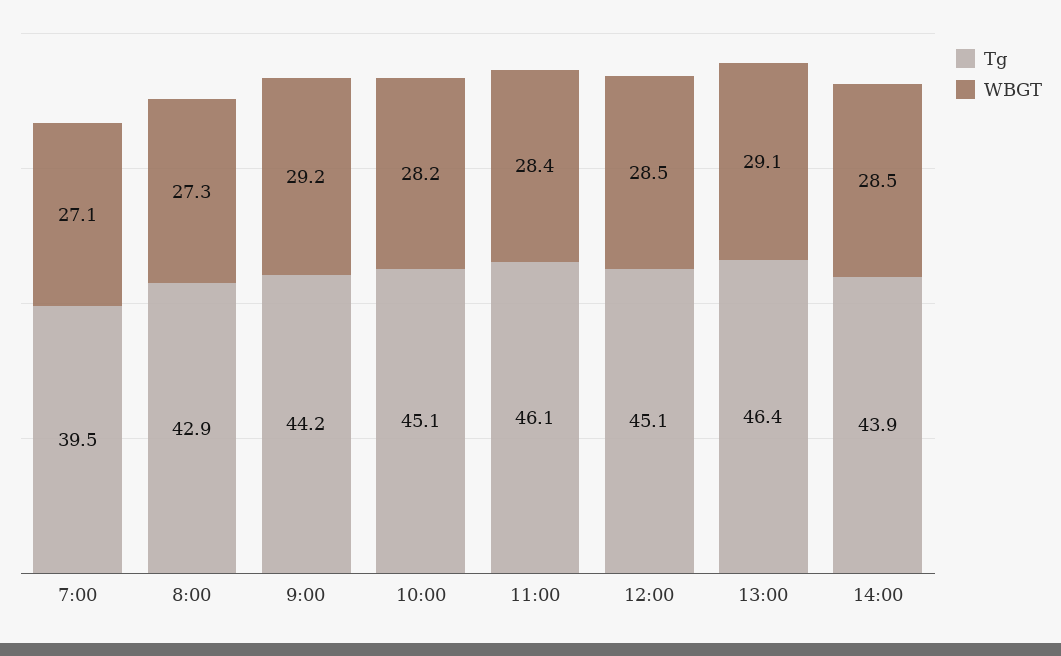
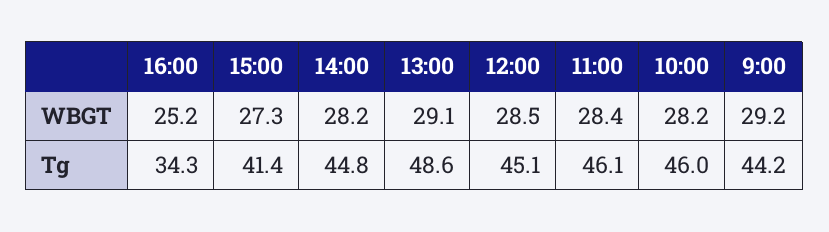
Tg, 7:00: 39.5 -> none
WBGT, 7:00: 27.1 -> none
Tg, 8:00: 42.9 -> none
WBGT, 8:00: 27.3 -> none
Tg, 10:00: 45.1 -> 46
Tg, 13:00: 46.4 -> 48.6
Tg, 14:00: 43.9 -> 44.8
WBGT, 14:00: 28.5 -> 28.2
WBGT, 16:00: none -> 25.2
WBGT, 15:00: none -> 27.3
Tg, 16:00: none -> 34.3
Tg, 15:00: none -> 41.4

